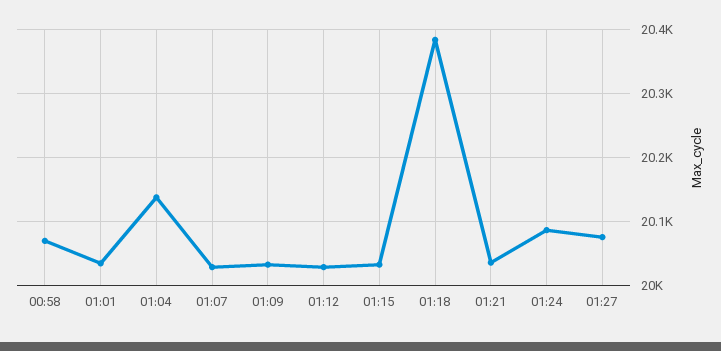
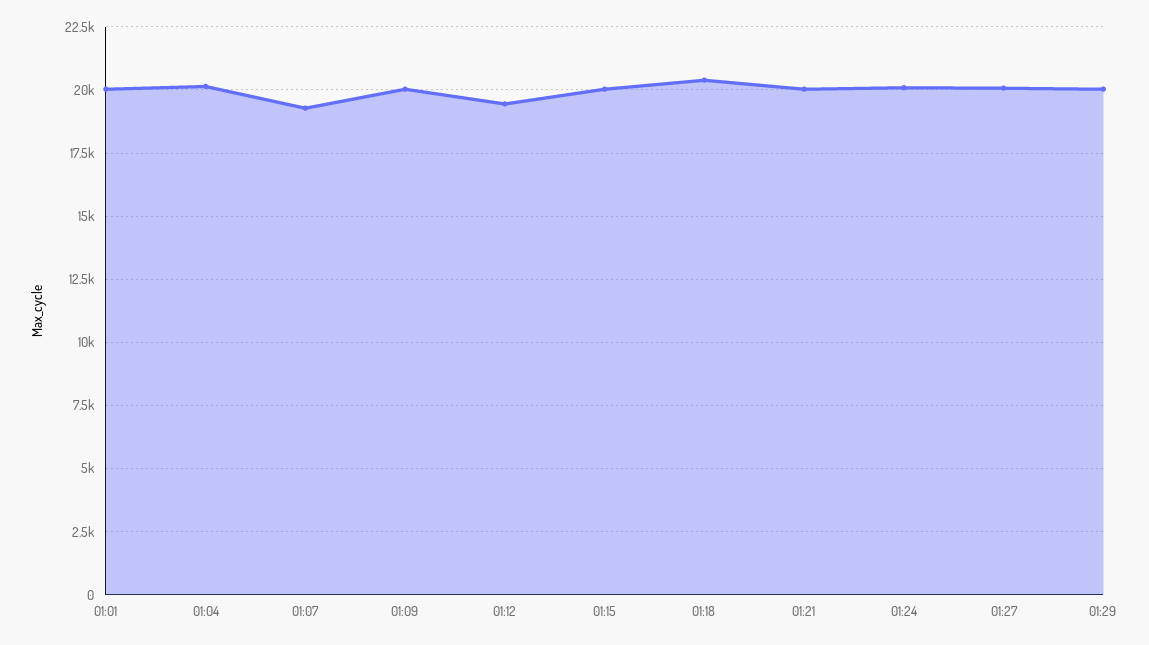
00:58: 20070 -> none
01:07: 20030 -> 19250
01:12: 20030 -> 19500
01:29: none -> 20000

